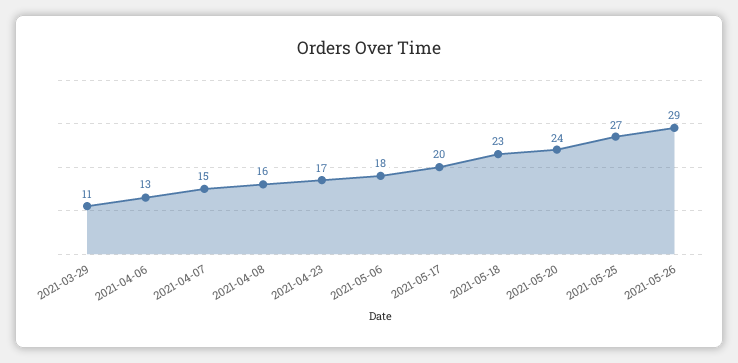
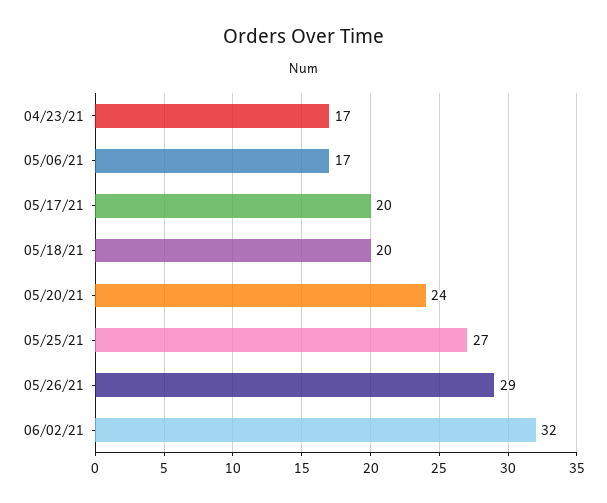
2021-03-29: 11 -> none
2021-04-06: 13 -> none
2021-04-07: 15 -> none
2021-04-08: 16 -> none
2021-05-06: 18 -> 17
2021-05-18: 23 -> 20
06/02/21: none -> 32

